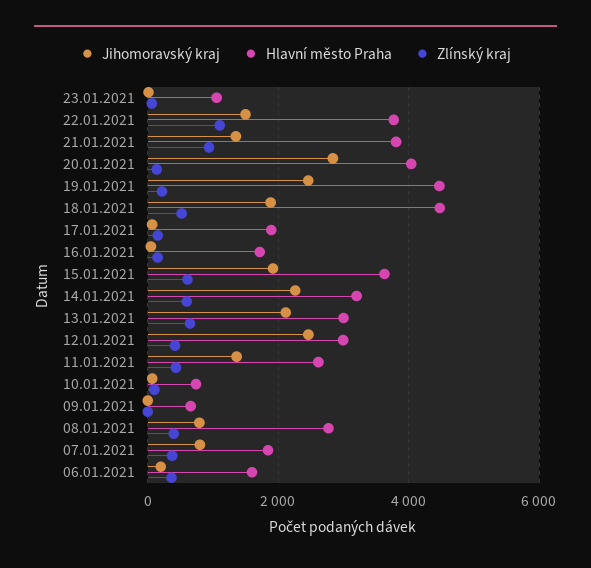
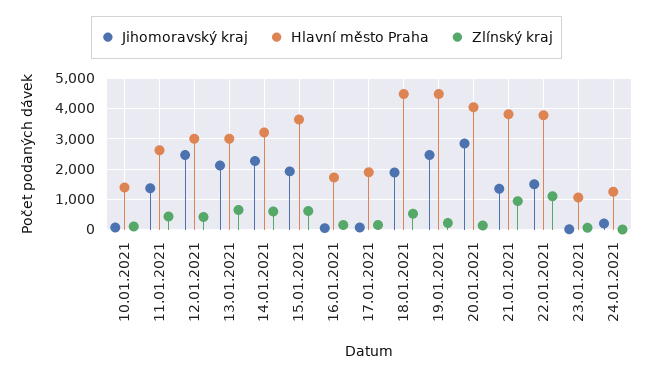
Hlavní město Praha, 10.01.2021: 800 -> 1400
Jihomoravský kraj, 09.01.2021: 0 -> none
Hlavní město Praha, 09.01.2021: 600 -> none
Zlínský kraj, 09.01.2021: 0 -> none
Jihomoravský kraj, 08.01.2021: 800 -> none
Hlavní město Praha, 08.01.2021: 2800 -> none
Zlínský kraj, 08.01.2021: 400 -> none
Jihomoravský kraj, 07.01.2021: 800 -> none
Hlavní město Praha, 07.01.2021: 1800 -> none
Zlínský kraj, 07.01.2021: 400 -> none
Jihomoravský kraj, 06.01.2021: 200 -> none
Hlavní město Praha, 06.01.2021: 1600 -> none
Zlínský kraj, 06.01.2021: 400 -> none
Jihomoravský kraj, 24.01.2021: none -> 200
Hlavní město Praha, 24.01.2021: none -> 1200
Zlínský kraj, 24.01.2021: none -> 0

